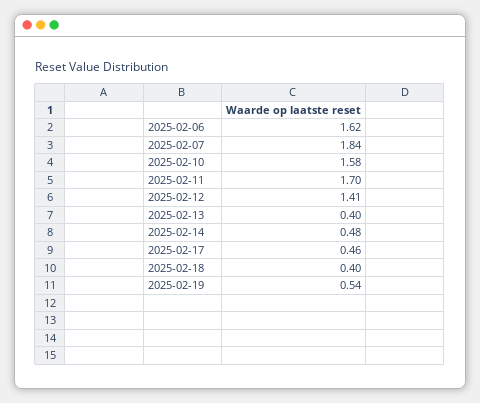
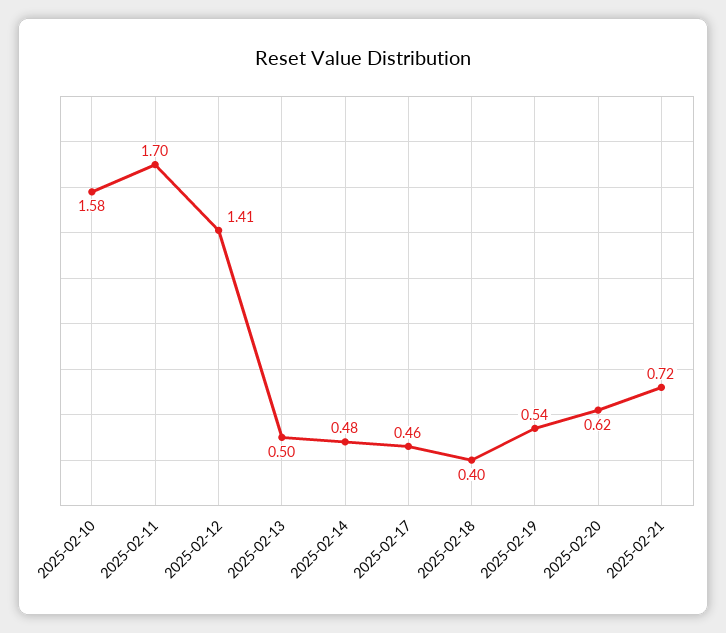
2025-02-06: 1.62 -> none
2025-02-07: 1.84 -> none
2025-02-13: 0.4 -> 0.5
2025-02-20: none -> 0.62
2025-02-21: none -> 0.72

